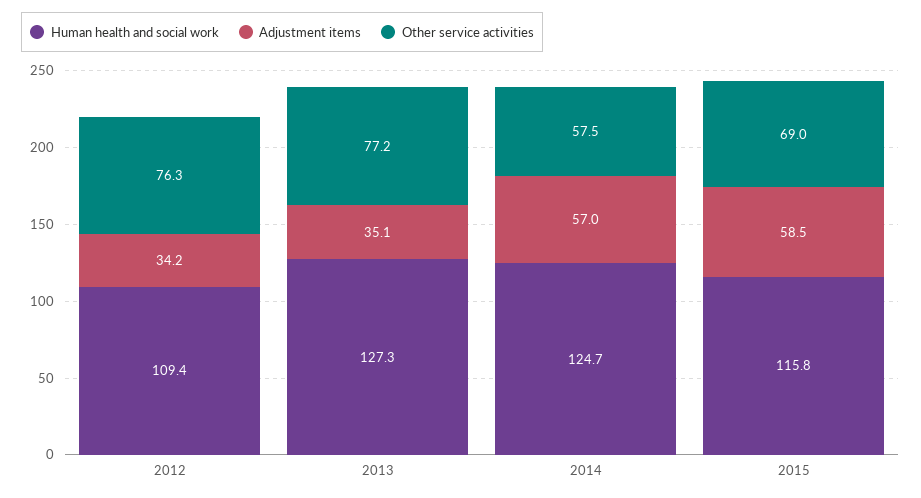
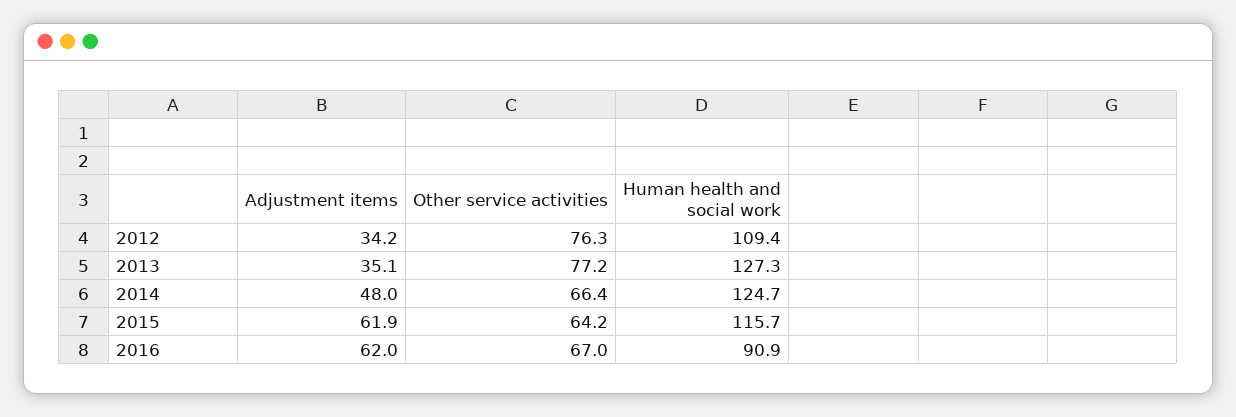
Adjustment items, 2014: 57 -> 48
Other service activities, 2014: 57.5 -> 66.4
Human health and social work, 2015: 115.8 -> 115.7
Adjustment items, 2015: 58.5 -> 61.9
Other service activities, 2015: 69 -> 64.2
Adjustment items, 2016: none -> 62
Other service activities, 2016: none -> 67
Human health and social work, 2016: none -> 90.9

